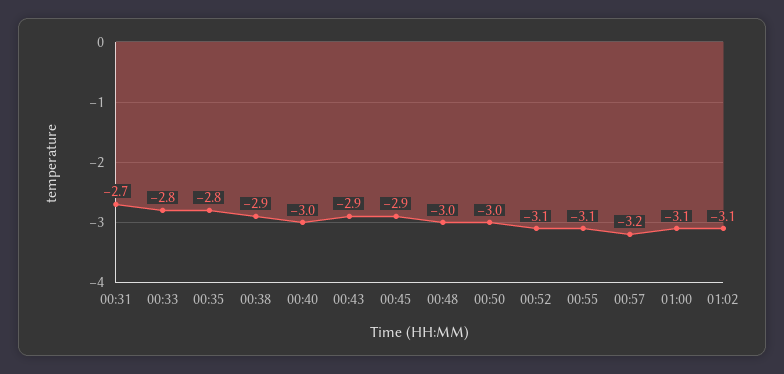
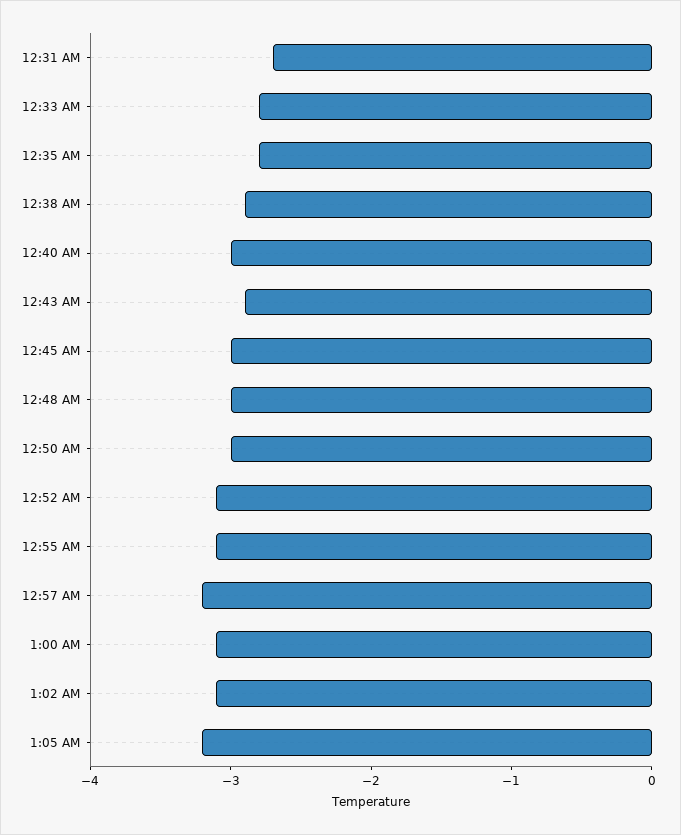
00:45: -2.9 -> -3
1:05 AM: none -> -3.2

